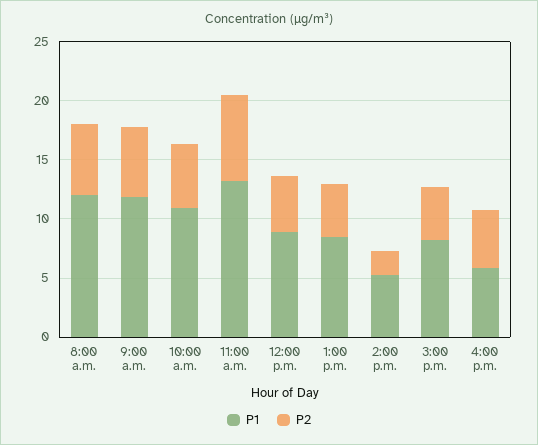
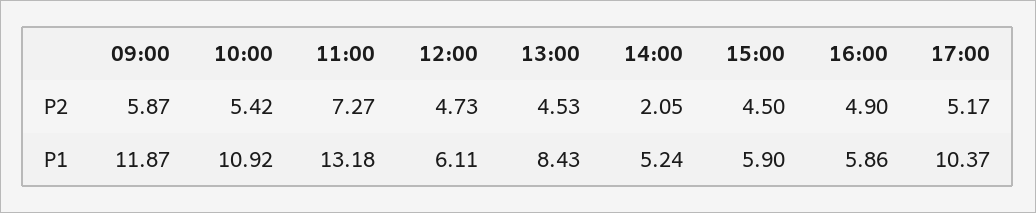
P1, 8:00 a.m.: 12 -> none
P2, 8:00 a.m.: 6 -> none
P1, 12:00 p.m.: 9 -> 6.11
P1, 3:00 p.m.: 8 -> 5.9
P2, 17:00: none -> 5.17
P1, 17:00: none -> 10.37

